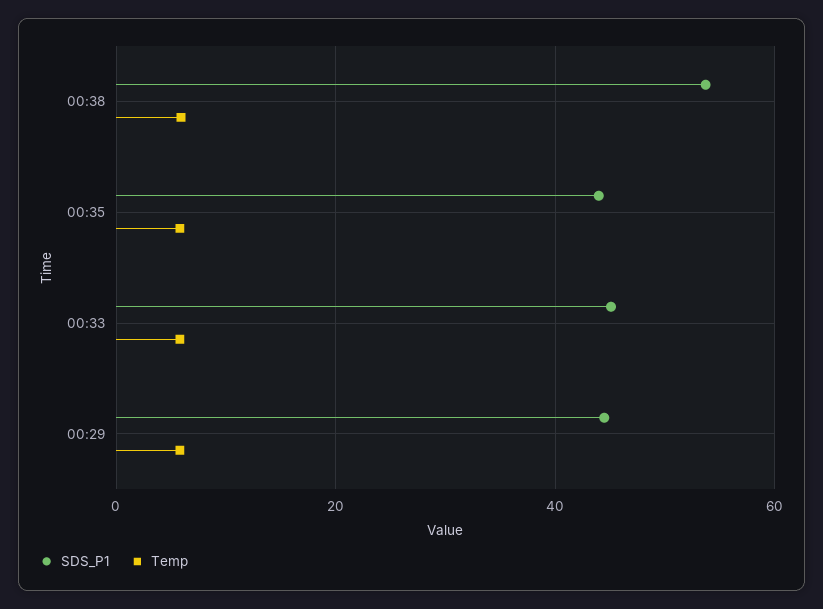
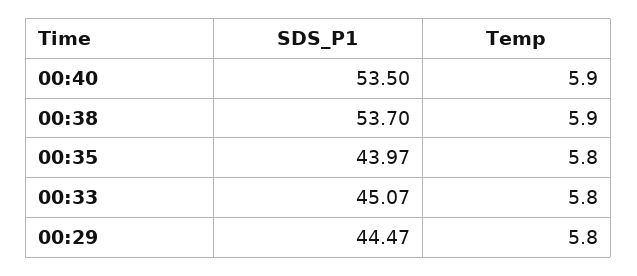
SDS_P1, 00:40: none -> 53.5
Temp, 00:40: none -> 5.9

